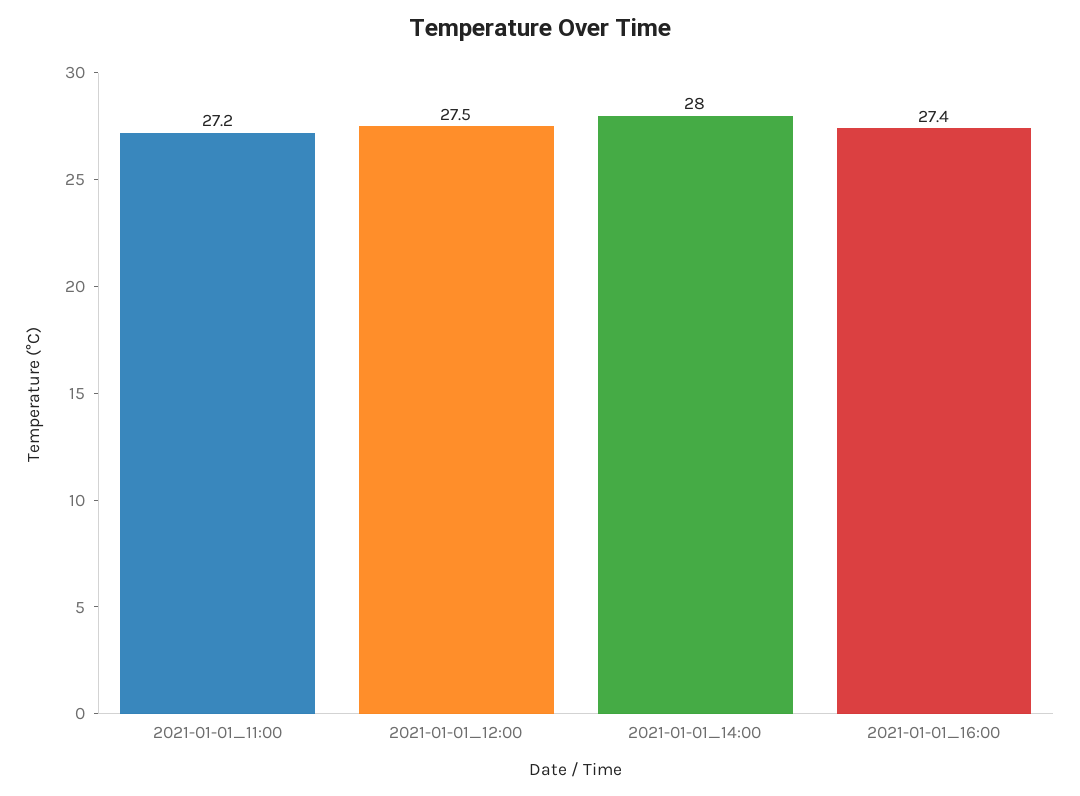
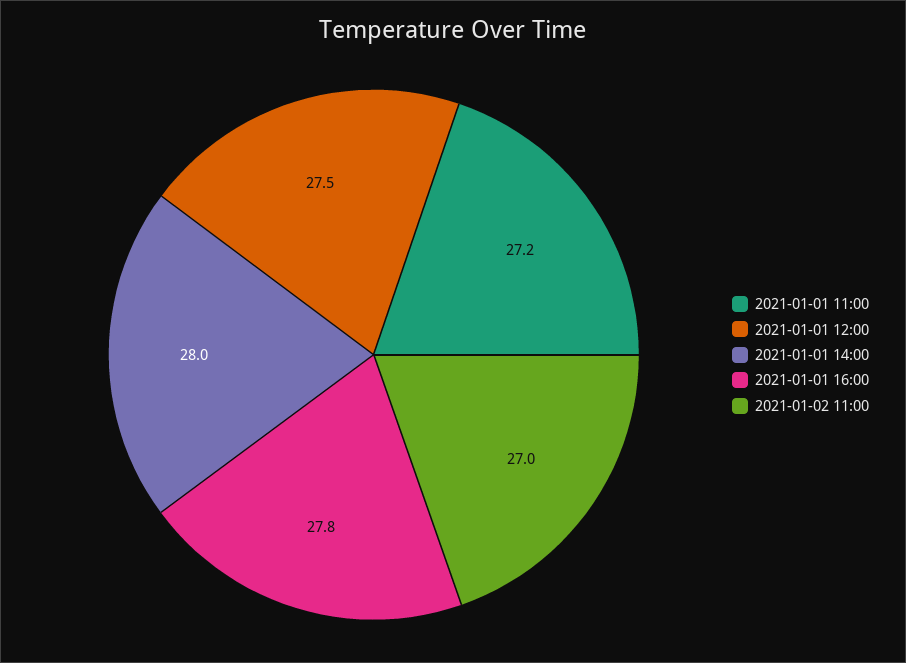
2021-01-01_16:00: 27.4 -> 27.8
2021-01-02 11:00: none -> 27

